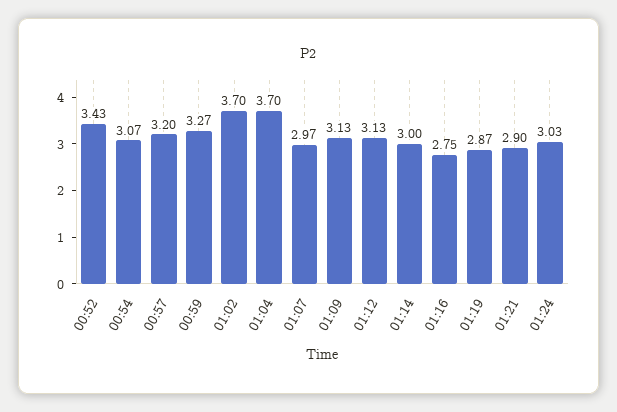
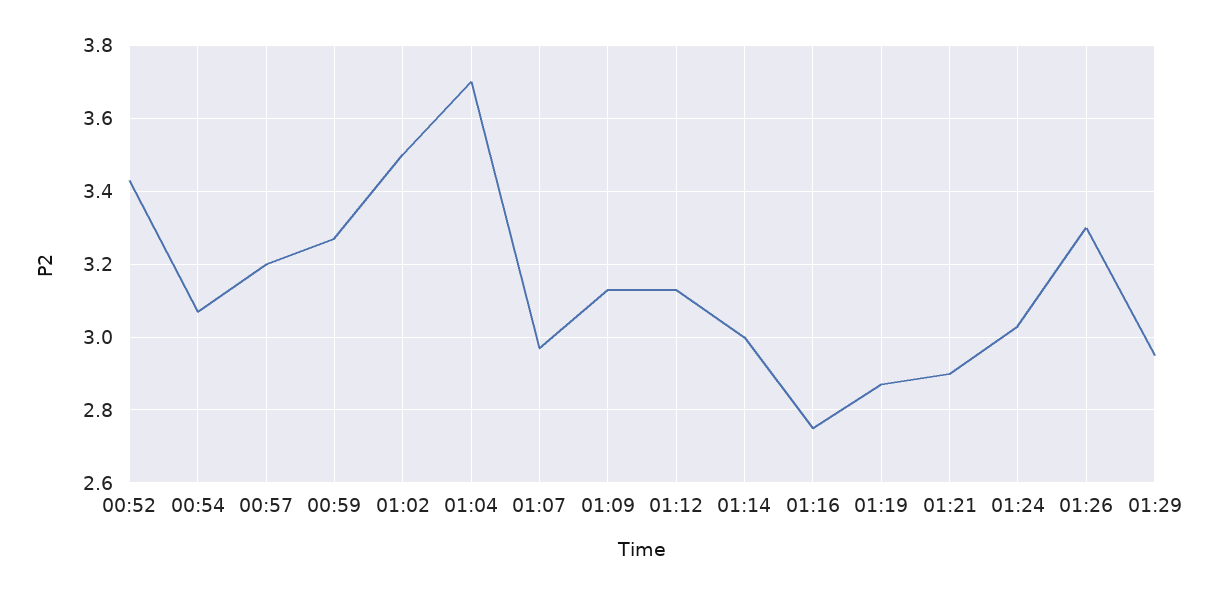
01:02: 3.7 -> 3.5
01:26: none -> 3.3
01:29: none -> 2.95

